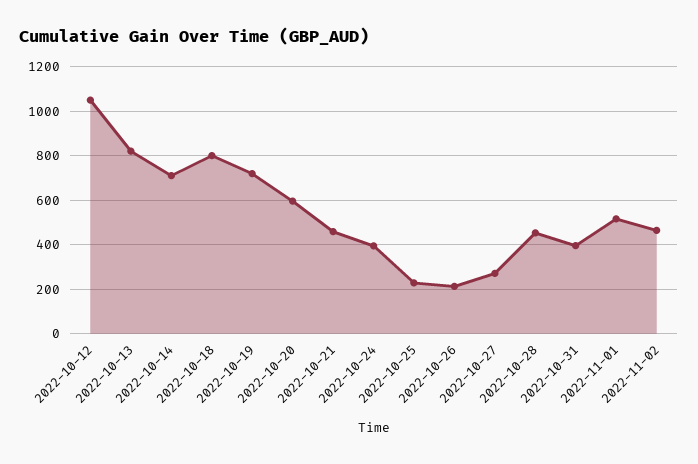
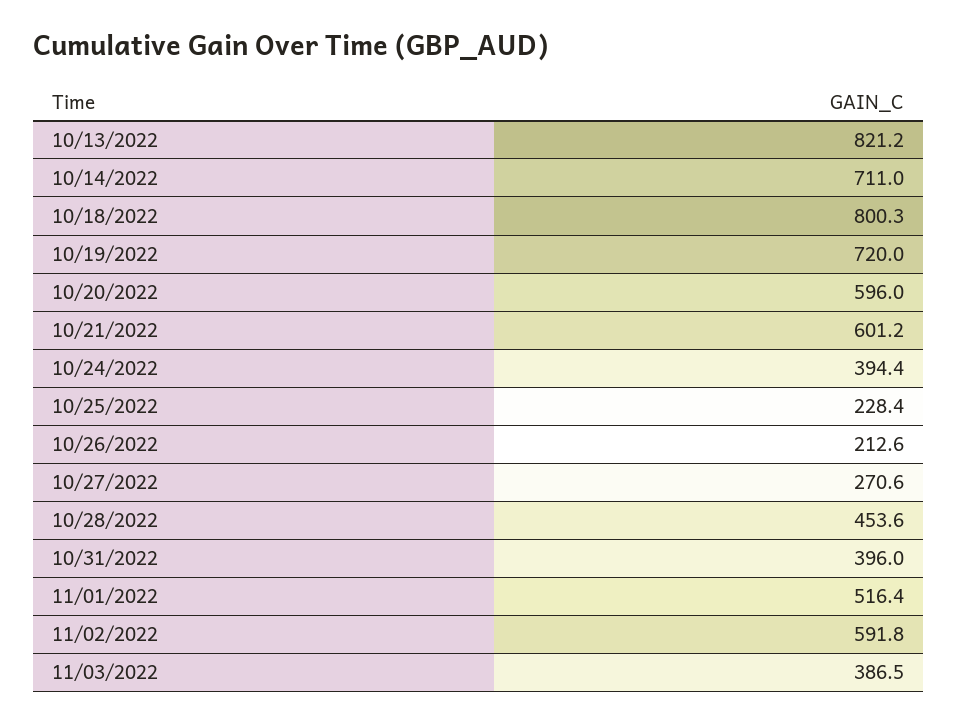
2022-10-12: 1050 -> none
2022-10-21: 450 -> 601.2
2022-11-02: 450 -> 591.8
11/03/2022: none -> 386.5

